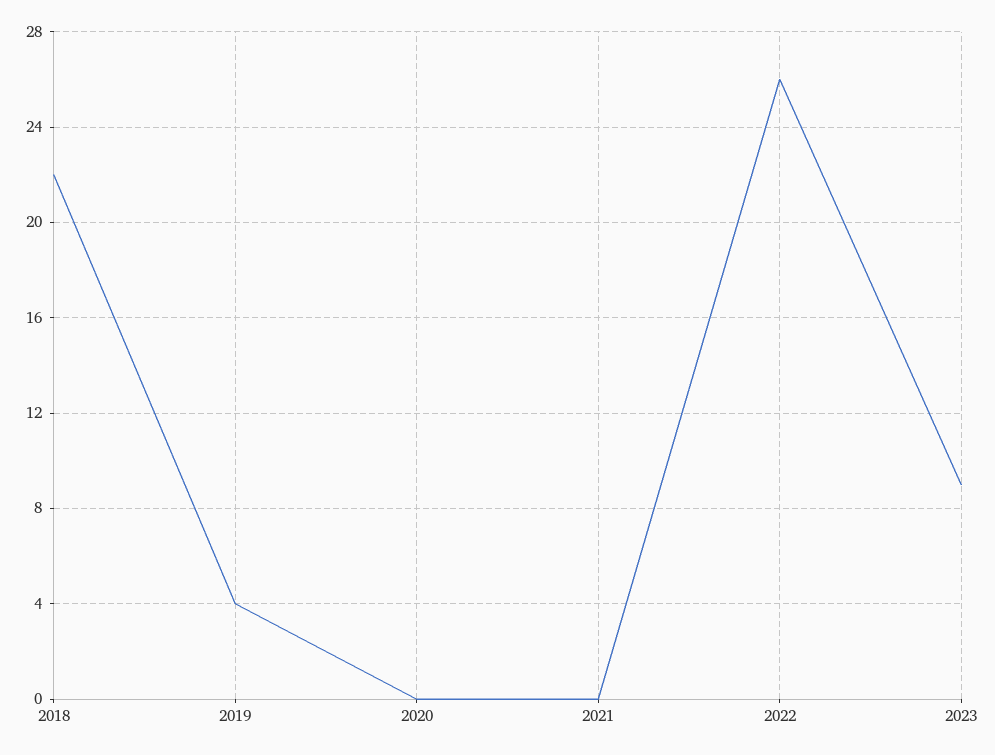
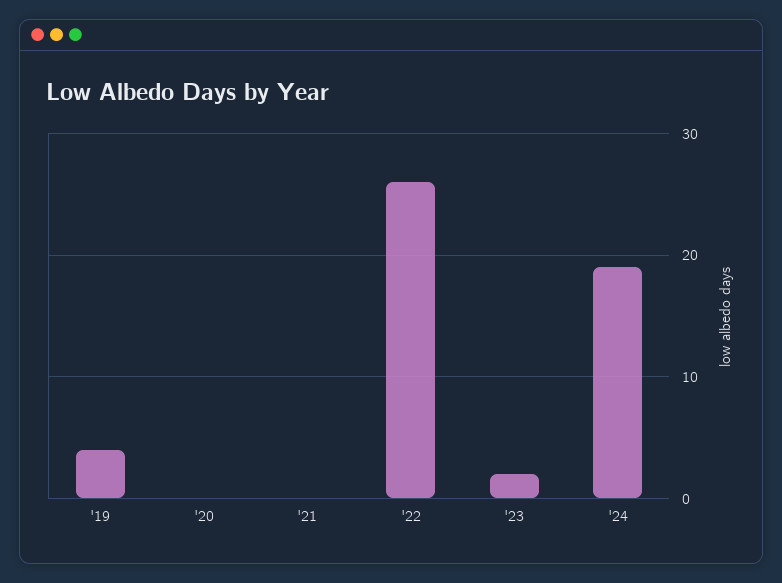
2018: 22 -> none
2023: 9 -> 2
'24: none -> 19

